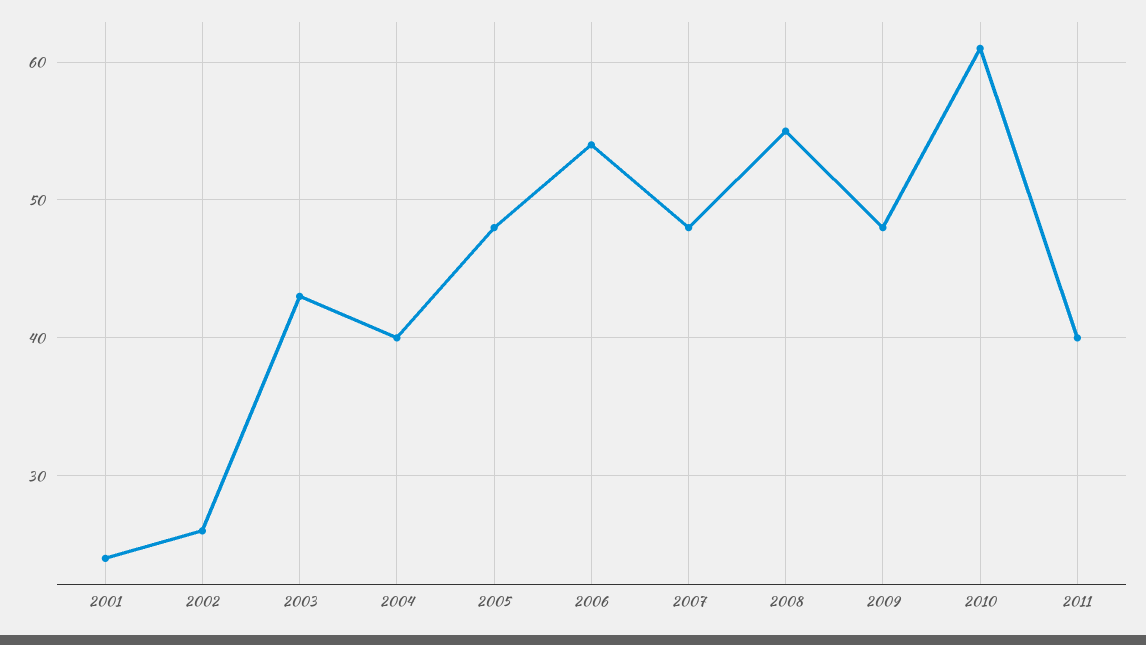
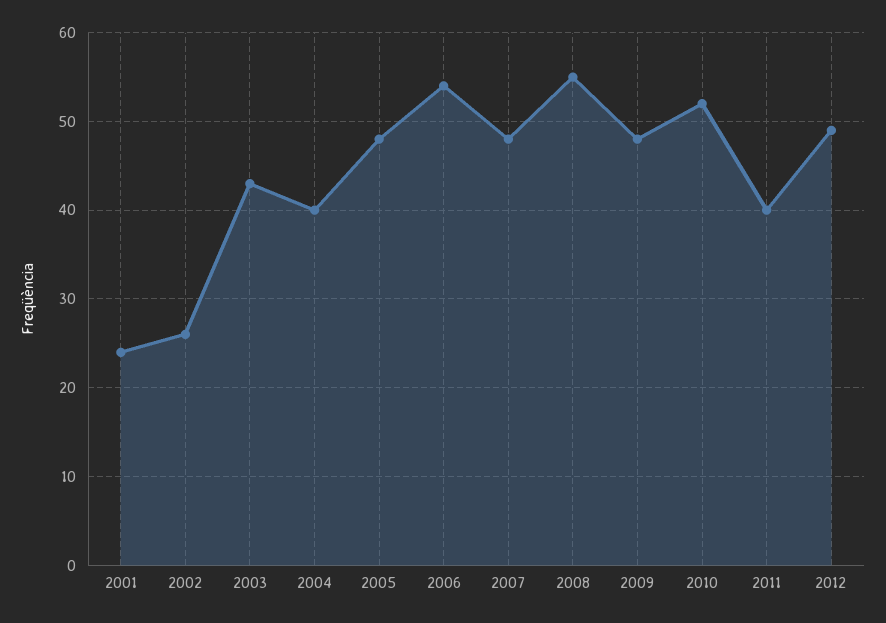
2010: 61 -> 52
2012: none -> 49

